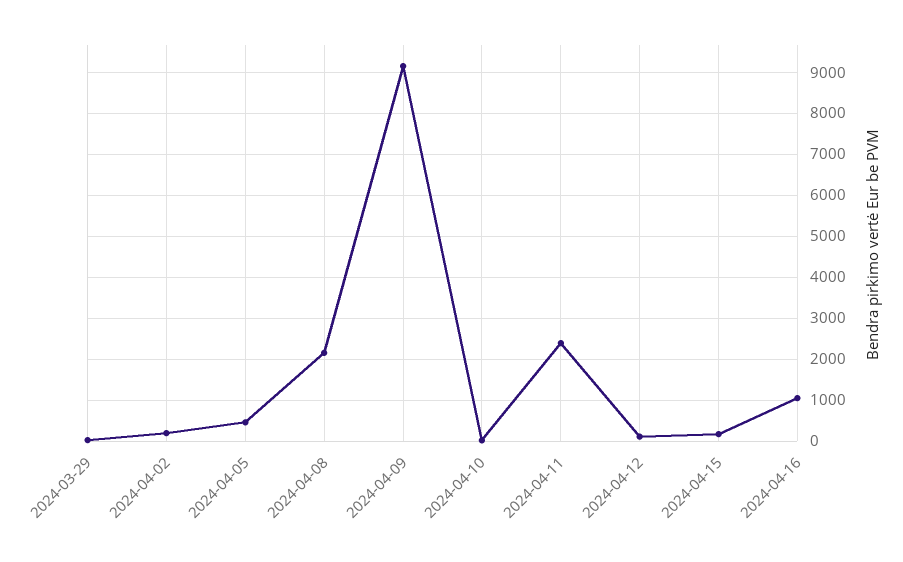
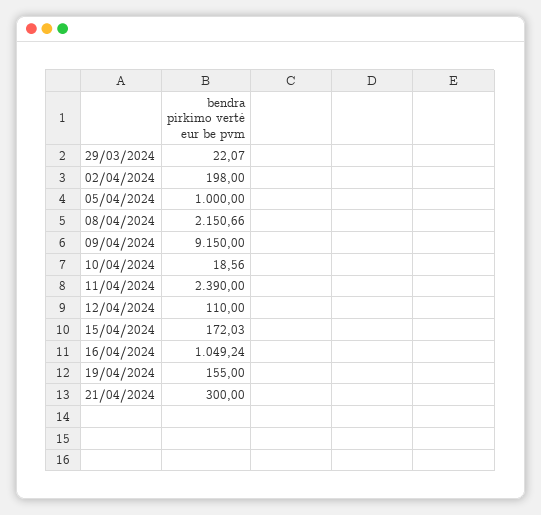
2024-04-05: 400 -> 1000
19/04/2024: none -> 155
21/04/2024: none -> 300

